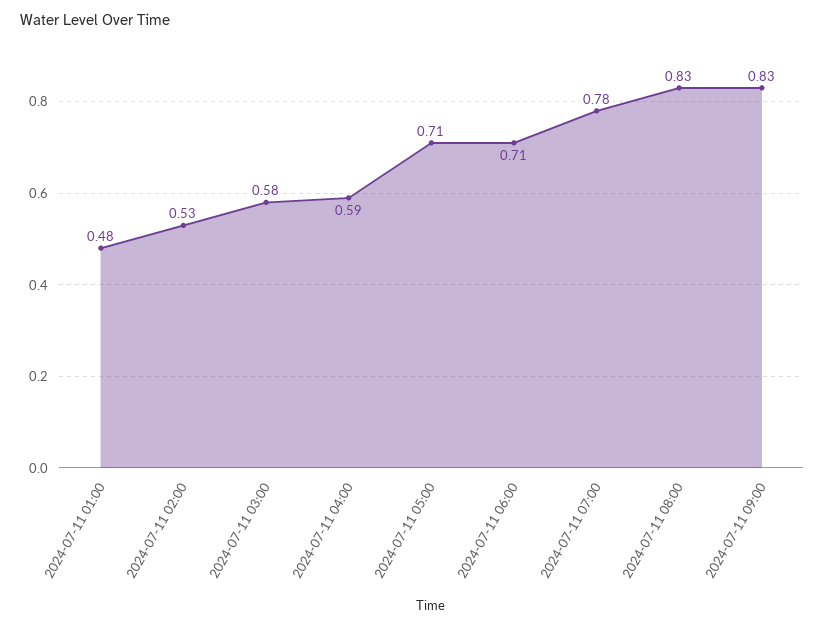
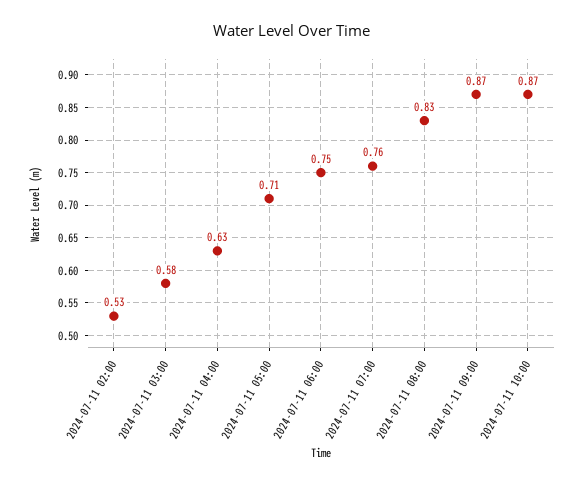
2024-07-11 01:00: 0.48 -> none
2024-07-11 04:00: 0.59 -> 0.63
2024-07-11 06:00: 0.71 -> 0.75
2024-07-11 07:00: 0.78 -> 0.76
2024-07-11 09:00: 0.83 -> 0.87
2024-07-11 10:00: none -> 0.87

